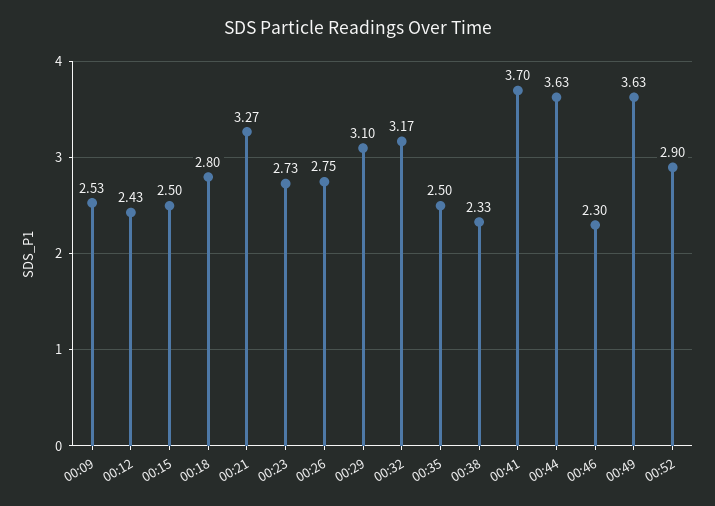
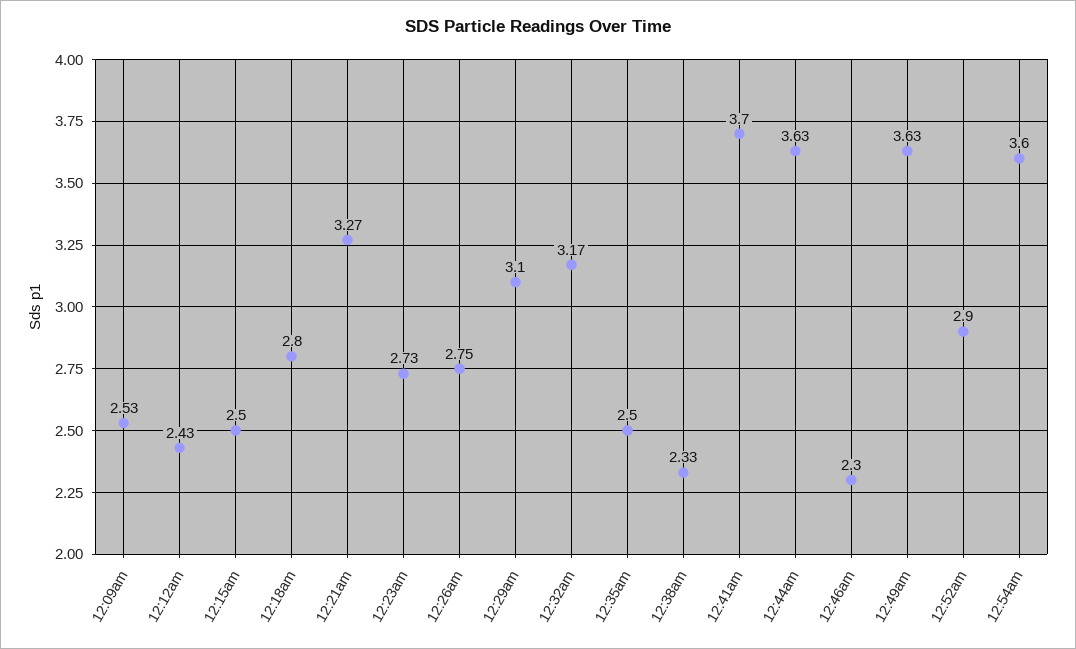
12:54am: none -> 3.6

